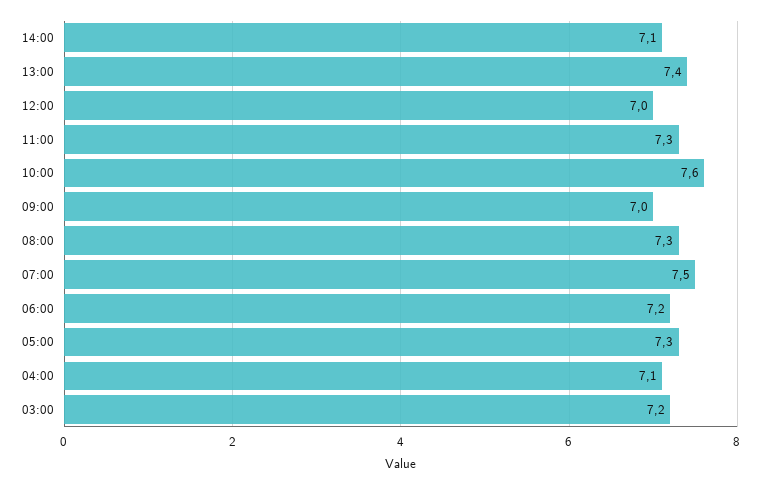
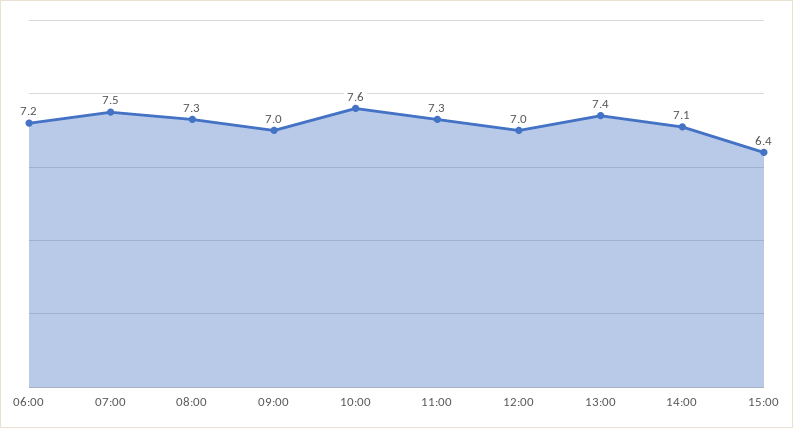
05:00: 7.3 -> none
04:00: 7.1 -> none
03:00: 7.2 -> none
15:00: none -> 6.4

